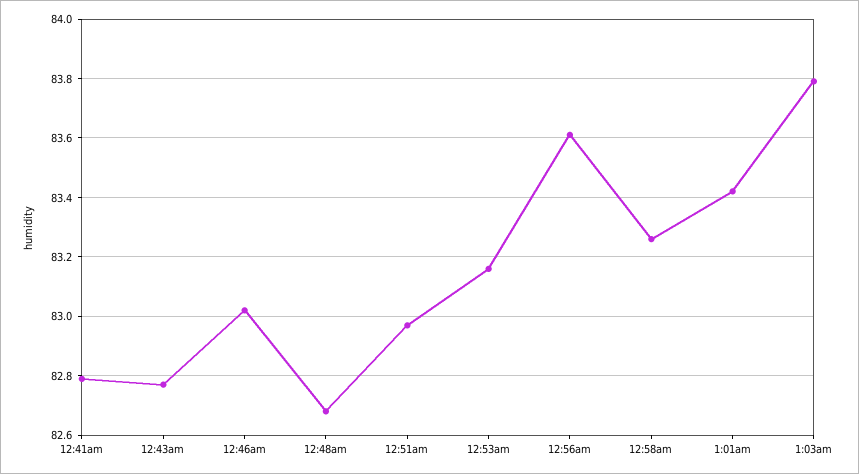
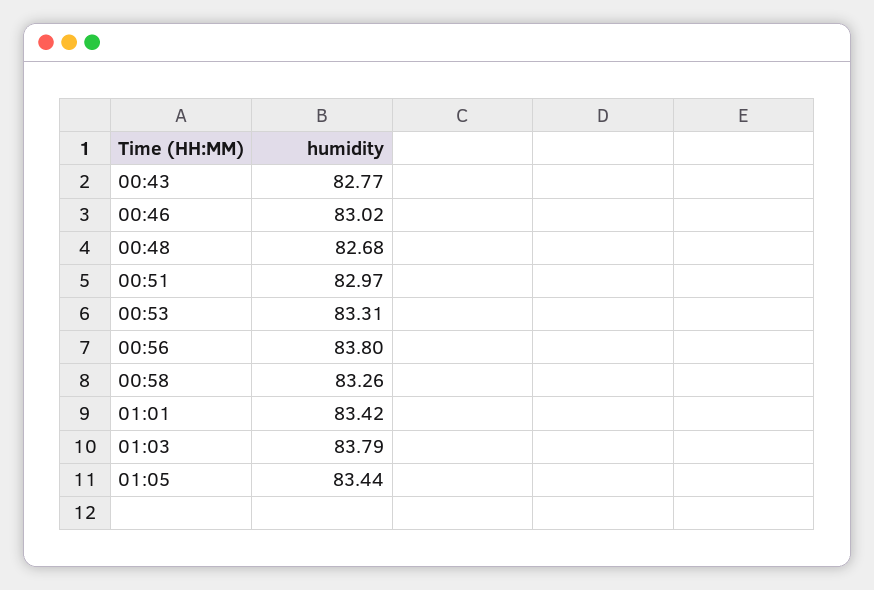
12:41am: 82.8 -> none
12:53am: 83.15 -> 83.31
12:56am: 83.6 -> 83.8
01:05: none -> 83.44

